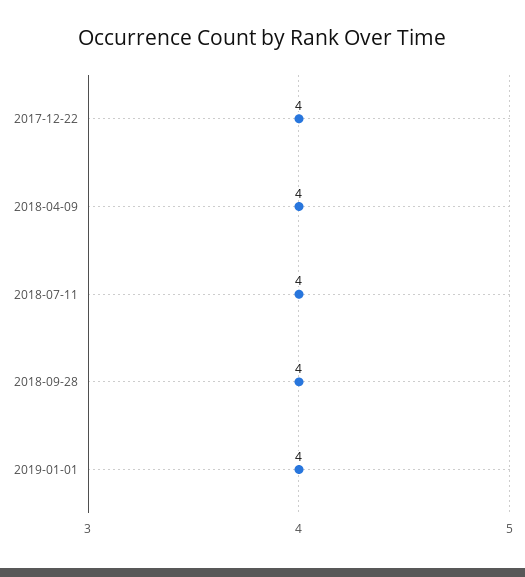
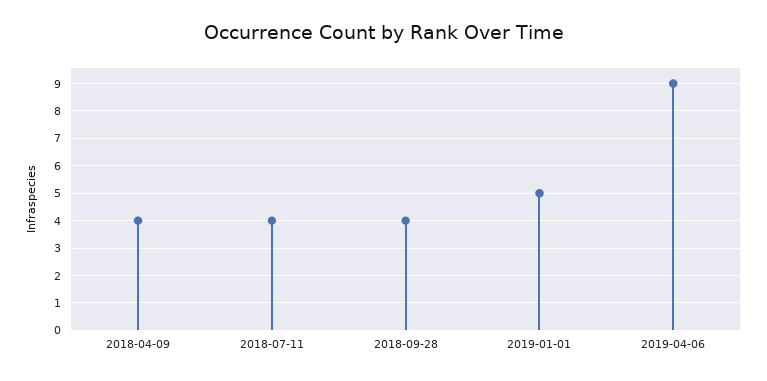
2017-12-22: 4 -> none
2019-01-01: 4 -> 5
2019-04-06: none -> 9

